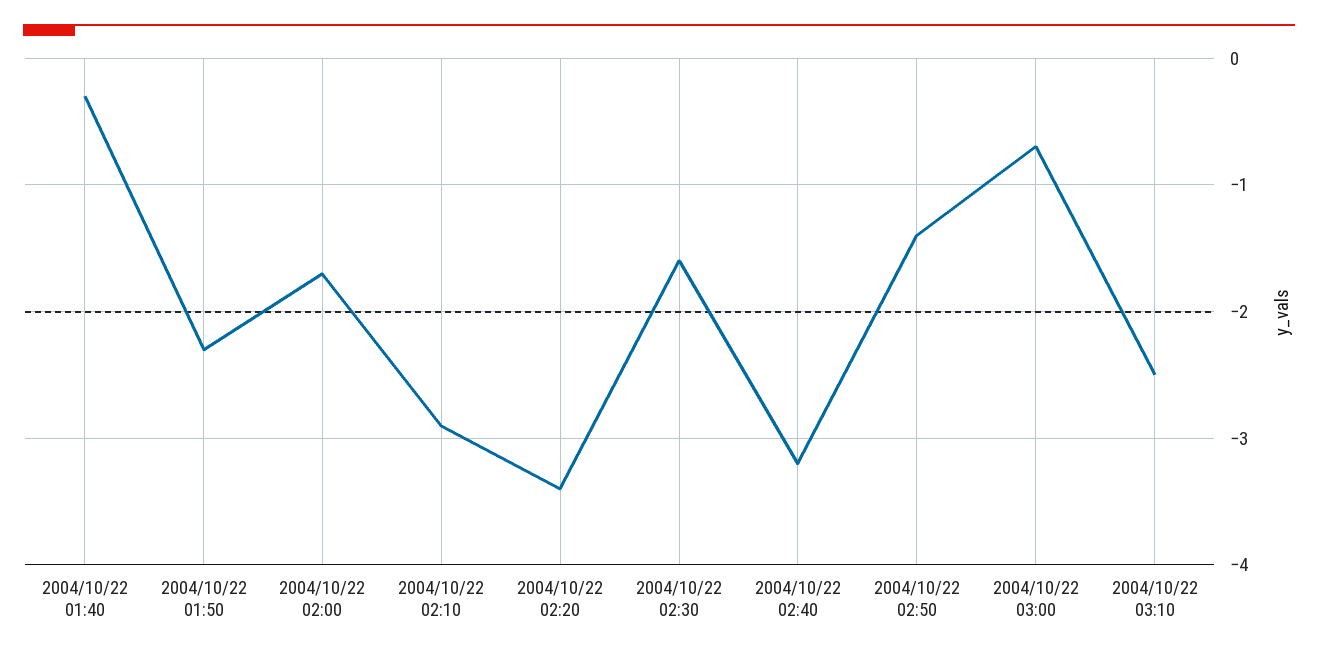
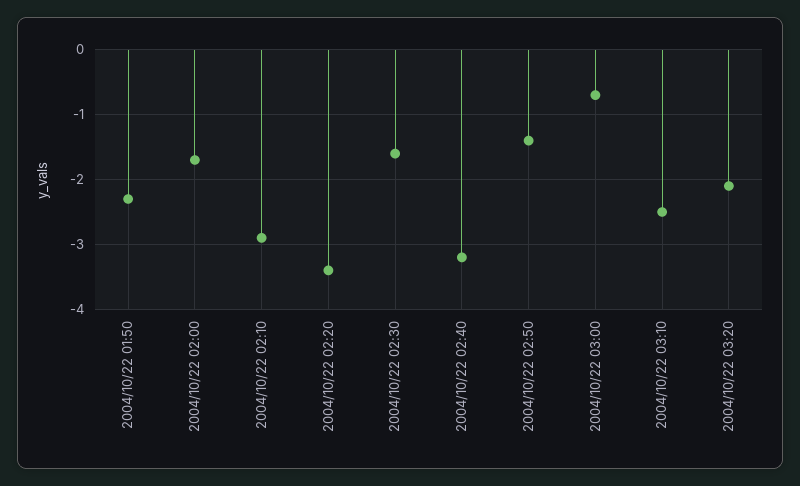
2004/10/22 01:40: -0.3 -> none
2004/10/22 03:20: none -> -2.1

